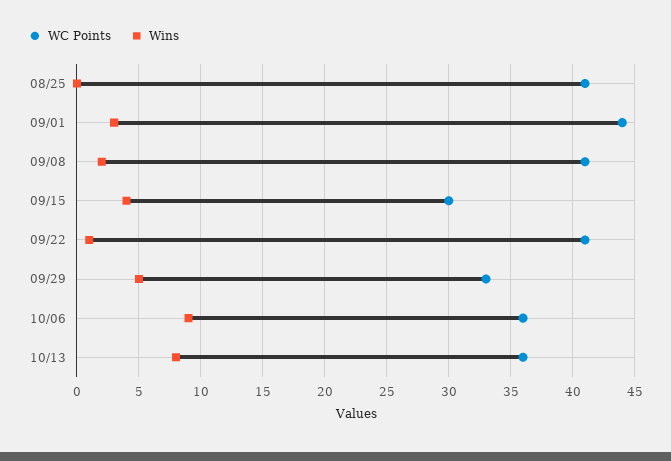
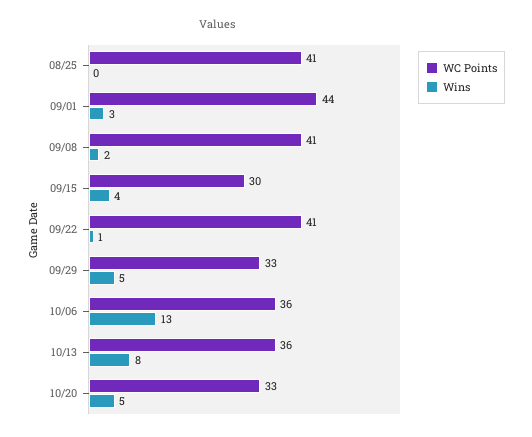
Wins, 10/06: 9 -> 13
WC Points, 10/20: none -> 33
Wins, 10/20: none -> 5

